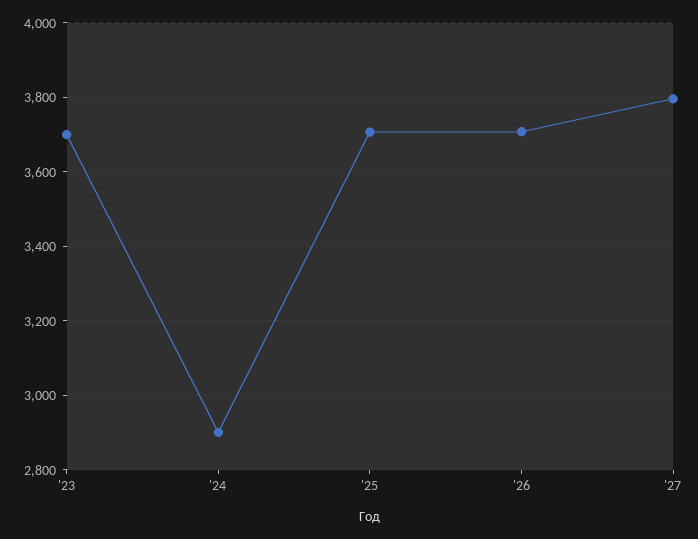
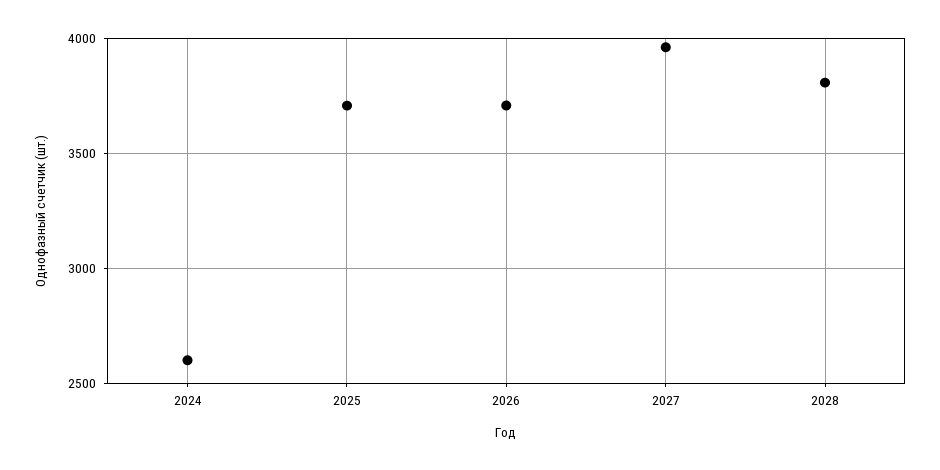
'23: 3700 -> none
'24: 2900 -> 2600
'27: 3800 -> 3950
2028: none -> 3800

